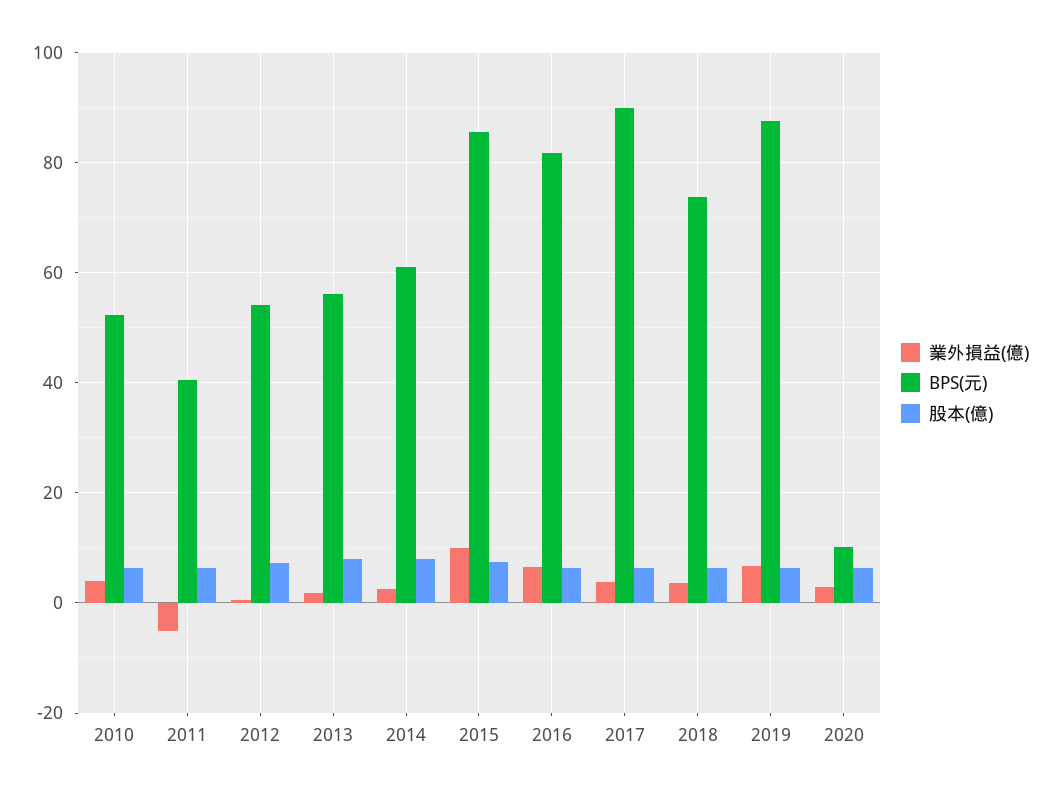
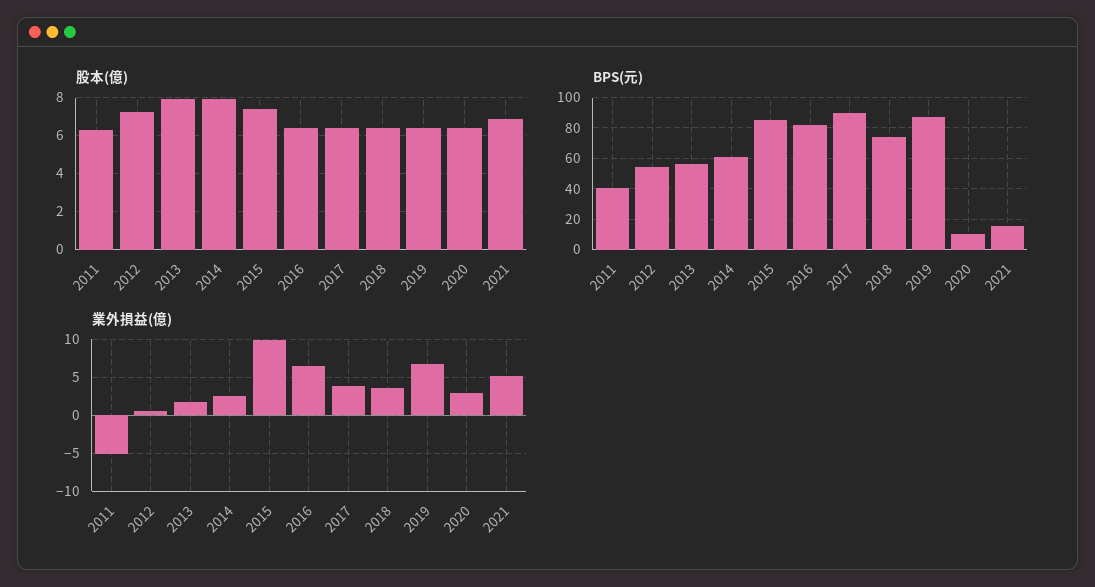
業外損益(億), 2010: 4 -> none
BPS(元), 2010: 52 -> none
股本(億), 2010: 6 -> none
股本(億), 2021: none -> 7
BPS(元), 2021: none -> 15
業外損益(億), 2021: none -> 5

